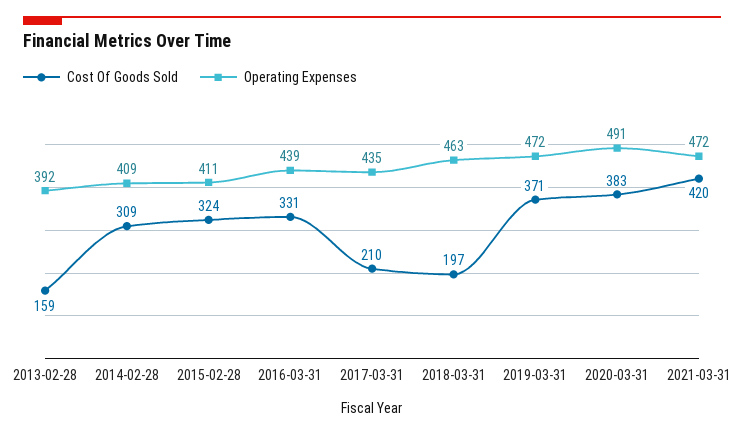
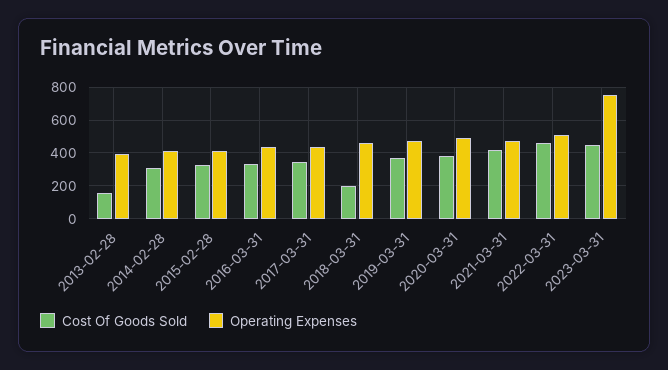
Cost Of Goods Sold, 2017-03-31: 210 -> 350
Cost Of Goods Sold, 2022-03-31: none -> 450
Operating Expenses, 2022-03-31: none -> 500
Cost Of Goods Sold, 2023-03-31: none -> 450
Operating Expenses, 2023-03-31: none -> 750

